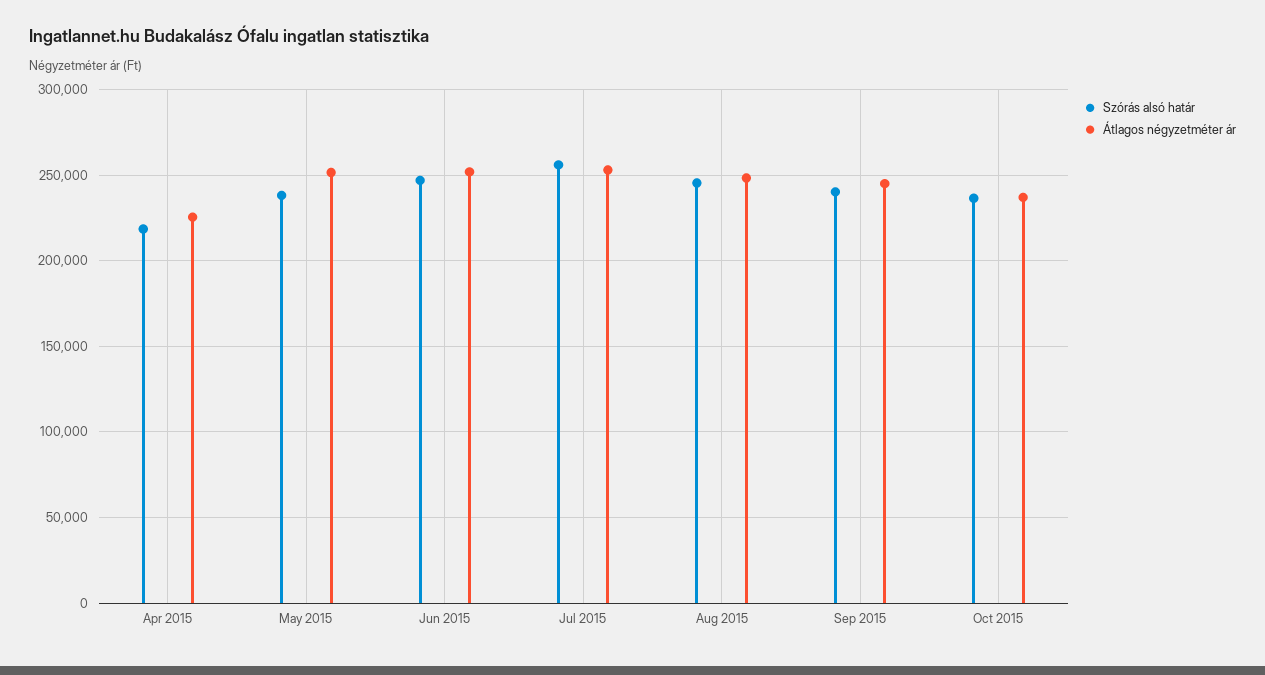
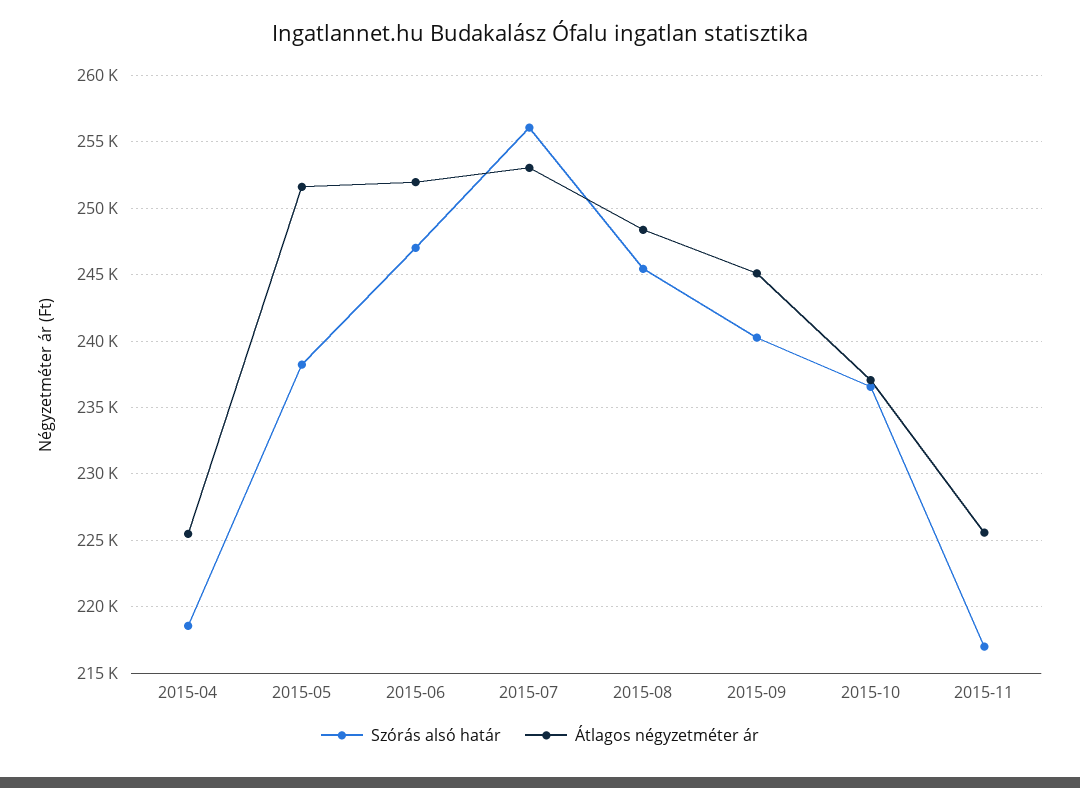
Szórás alsó határ, 2015-11: none -> 217000
Átlagos négyzetméter ár, 2015-11: none -> 225500

